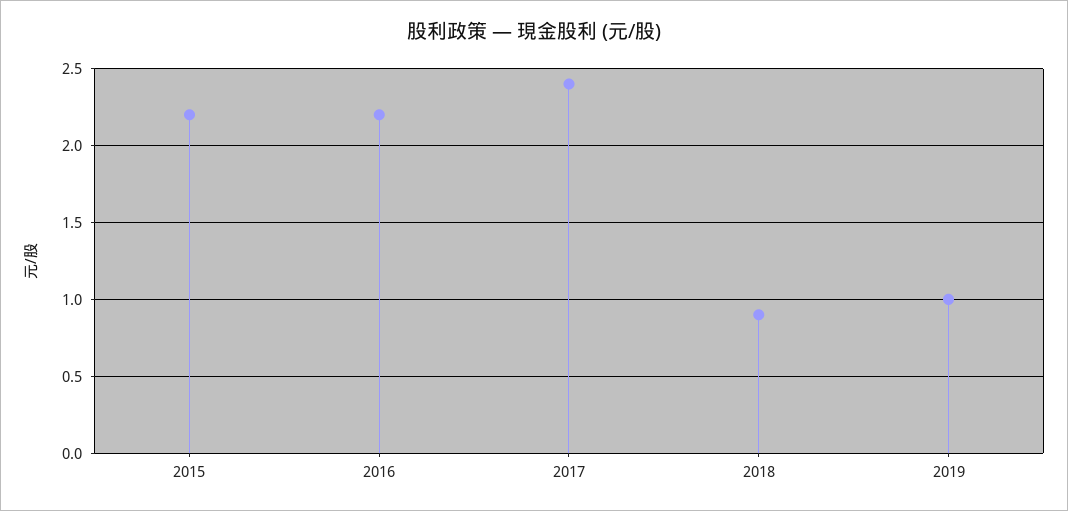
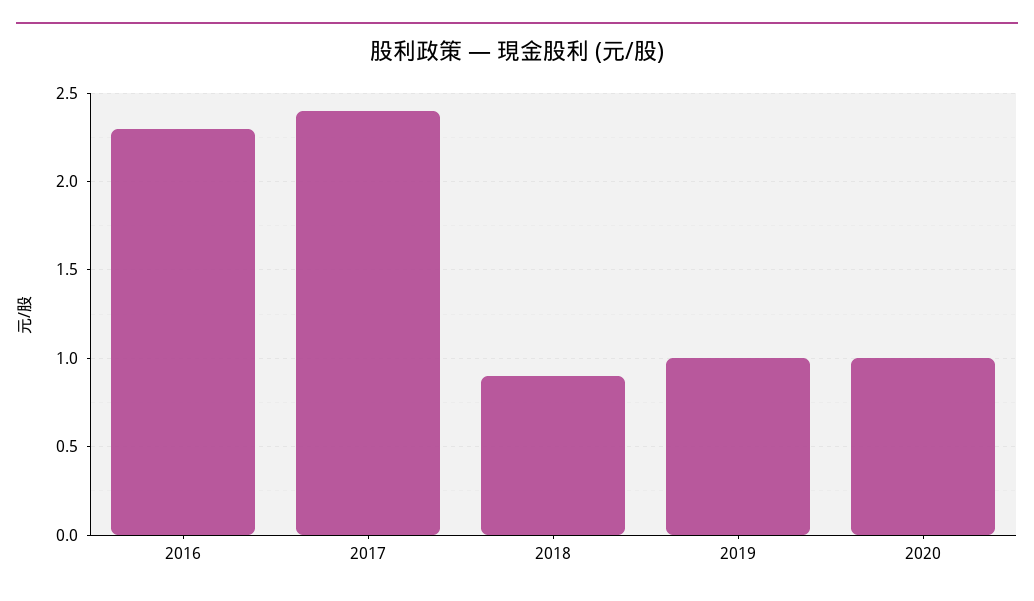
2015: 2.2 -> none
2016: 2.2 -> 2.3
2020: none -> 1

